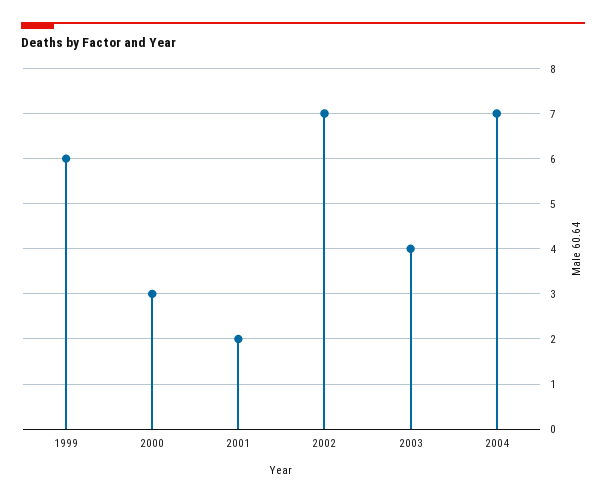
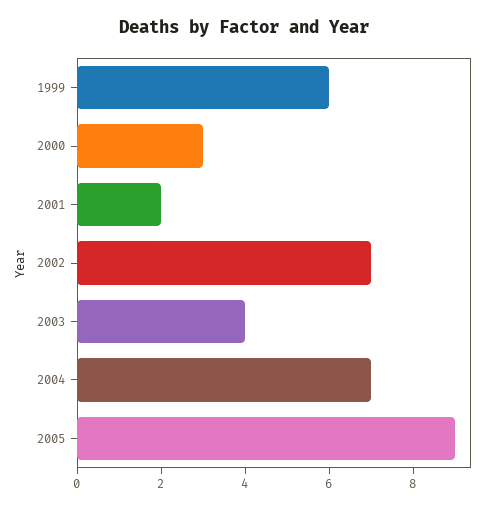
2005: none -> 9

